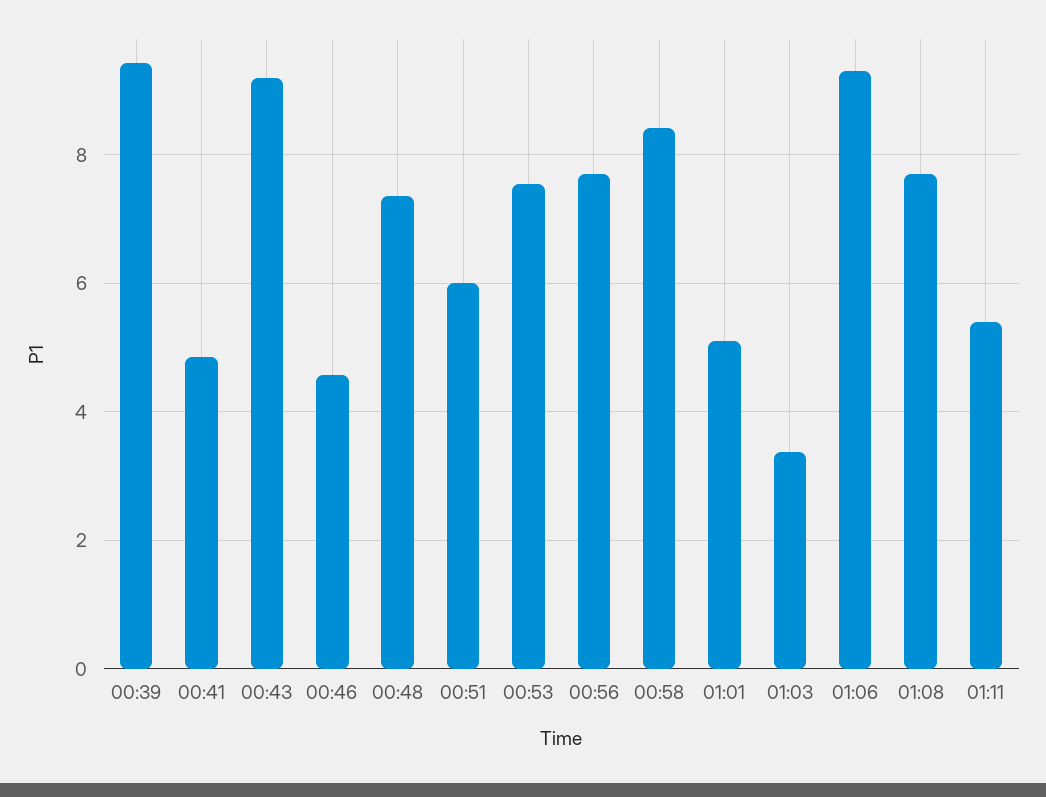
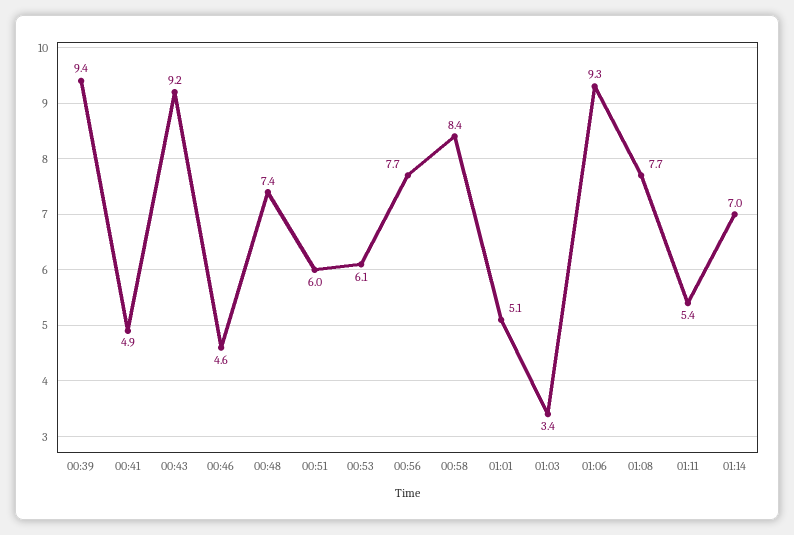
00:53: 7.6 -> 6.1
01:14: none -> 7

